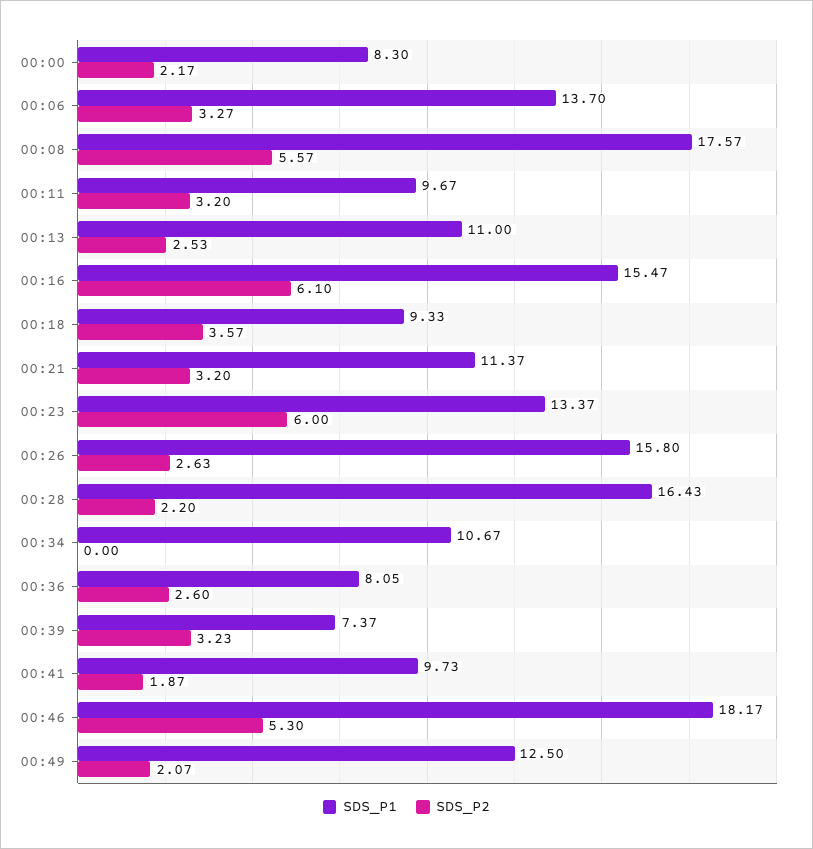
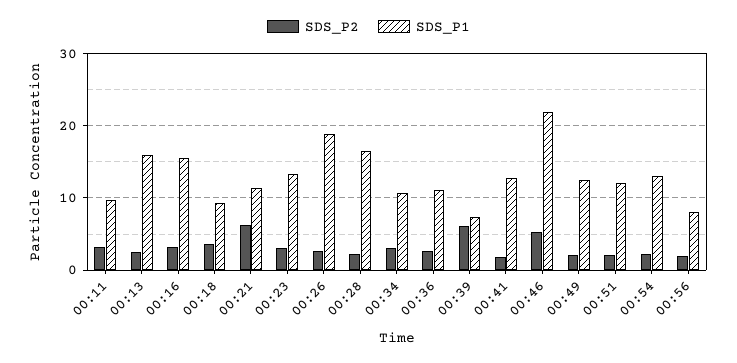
SDS_P1, 00:00: 8.3 -> none
SDS_P2, 00:00: 2.17 -> none
SDS_P1, 00:06: 13.7 -> none
SDS_P2, 00:06: 3.27 -> none
SDS_P1, 00:08: 17.57 -> none
SDS_P2, 00:08: 5.57 -> none
SDS_P1, 00:13: 11 -> 16
SDS_P2, 00:16: 6.1 -> 3
SDS_P2, 00:21: 3.2 -> 6
SDS_P2, 00:23: 6 -> 3
SDS_P1, 00:26: 15.8 -> 19
SDS_P2, 00:34: 0 -> 3
SDS_P1, 00:36: 8.05 -> 11
SDS_P2, 00:39: 3.23 -> 6
SDS_P1, 00:41: 9.73 -> 13
SDS_P1, 00:46: 18.17 -> 22
SDS_P2, 00:51: none -> 2
SDS_P1, 00:51: none -> 12
SDS_P2, 00:54: none -> 2
SDS_P1, 00:54: none -> 13
SDS_P2, 00:56: none -> 2
SDS_P1, 00:56: none -> 8

